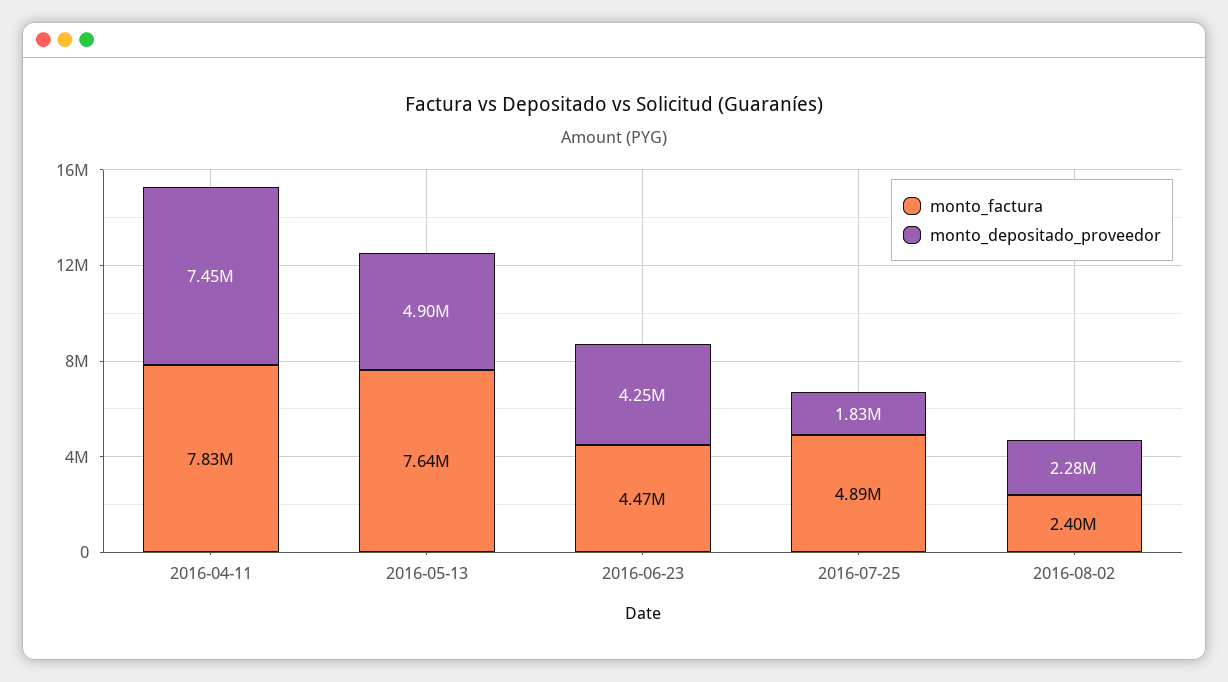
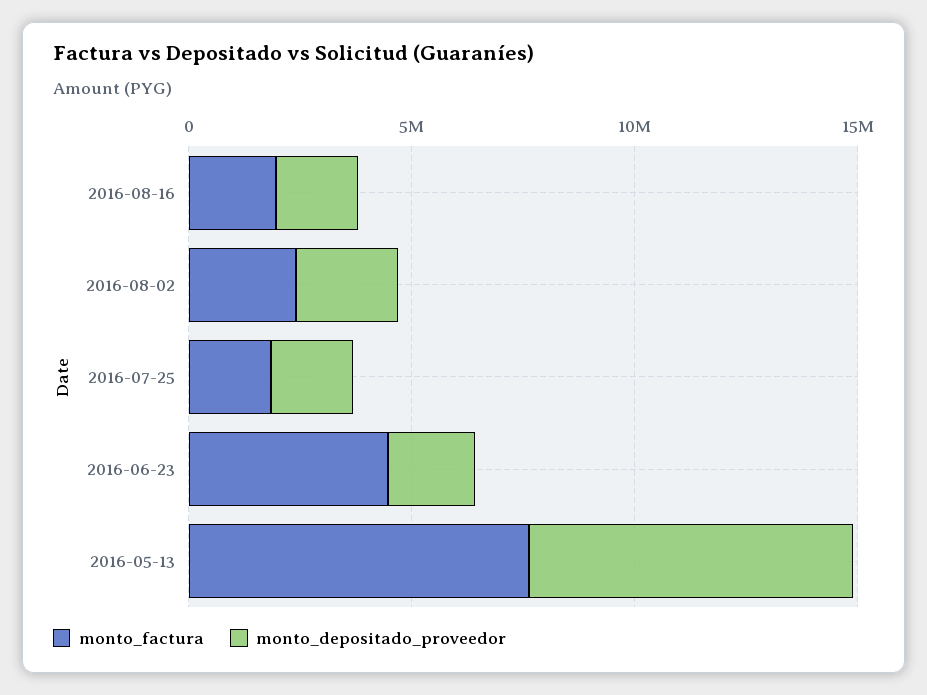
monto_factura, 2016-04-11: 7830000 -> none
monto_depositado_proveedor, 2016-04-11: 7450000 -> none
monto_depositado_proveedor, 2016-05-13: 4900000 -> 7000000
monto_depositado_proveedor, 2016-06-23: 4250000 -> 2000000
monto_factura, 2016-07-25: 4890000 -> 2000000
monto_factura, 2016-08-16: none -> 2000000
monto_depositado_proveedor, 2016-08-16: none -> 2000000

